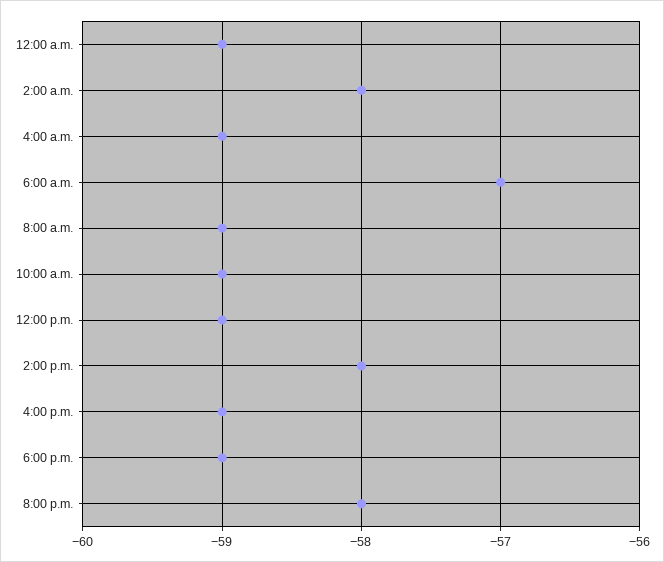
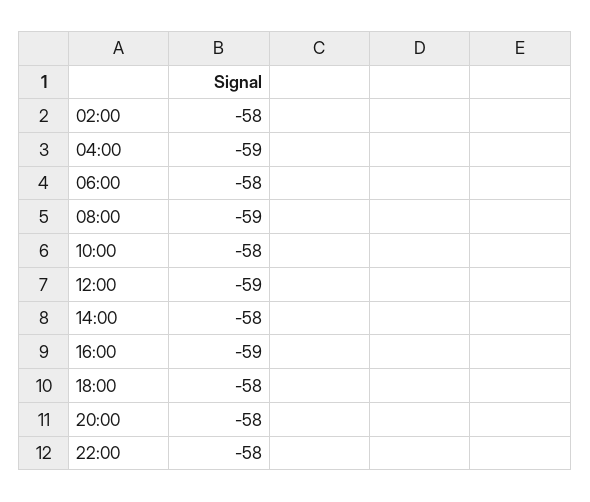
12:00 a.m.: -59 -> none
6:00 a.m.: -57 -> -58
10:00 a.m.: -59 -> -58
6:00 p.m.: -59 -> -58
22:00: none -> -58

